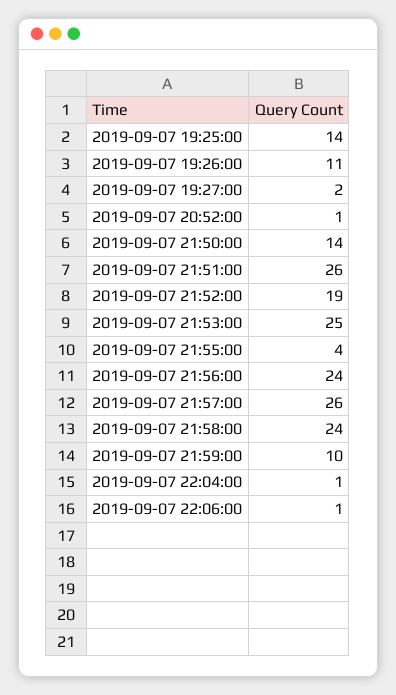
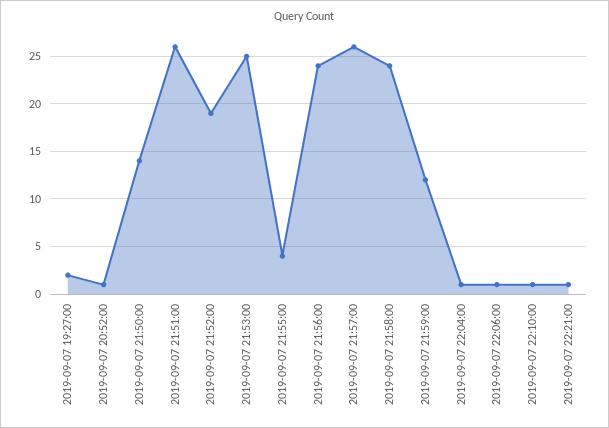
2019-09-07 19:25:00: 14 -> none
2019-09-07 19:26:00: 11 -> none
2019-09-07 21:59:00: 10 -> 12
2019-09-07 22:10:00: none -> 1
2019-09-07 22:21:00: none -> 1

